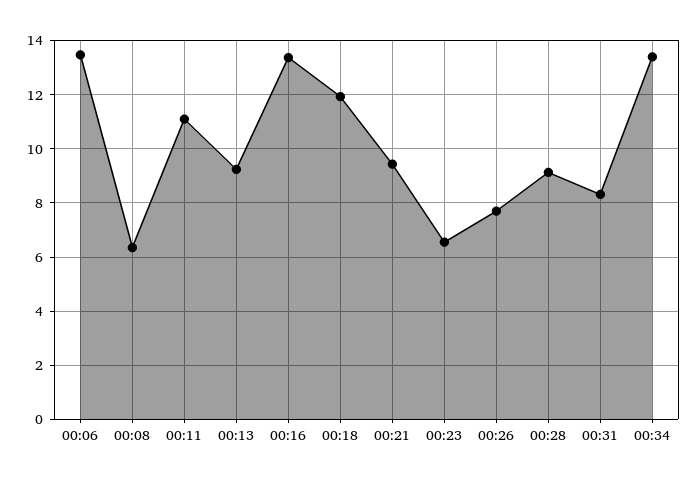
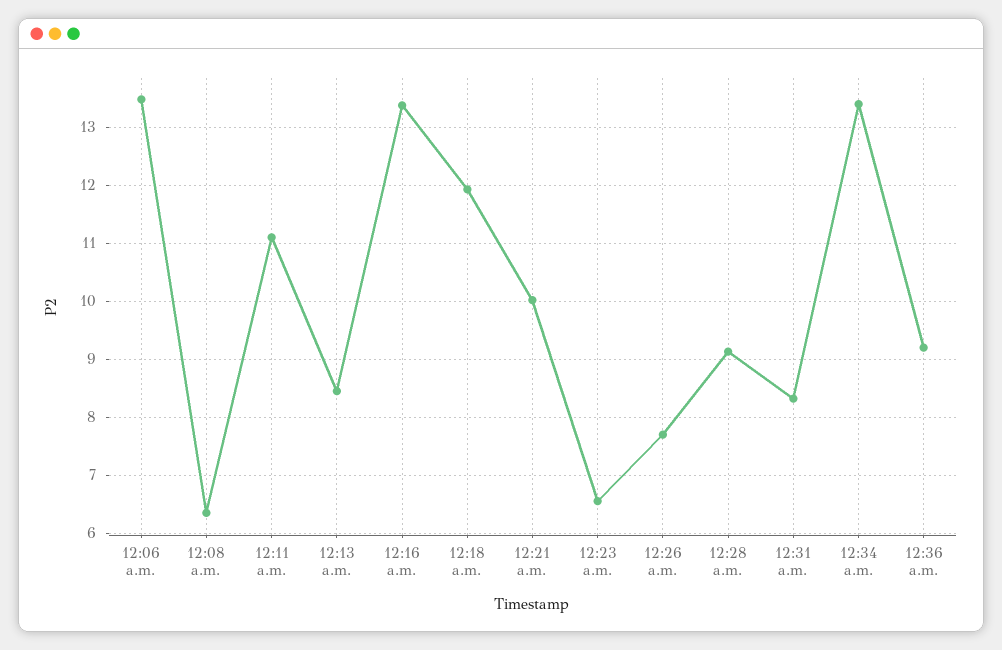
00:13: 9.25 -> 8.4
00:21: 9.5 -> 10
12:36 a.m.: none -> 9.2

